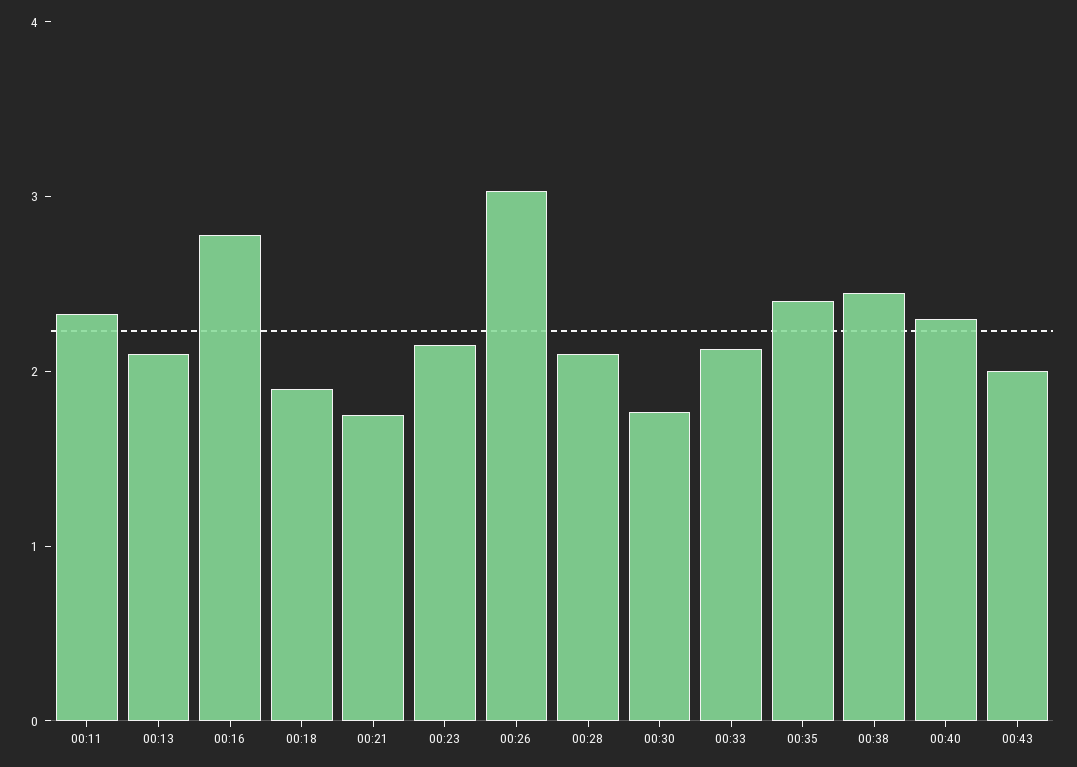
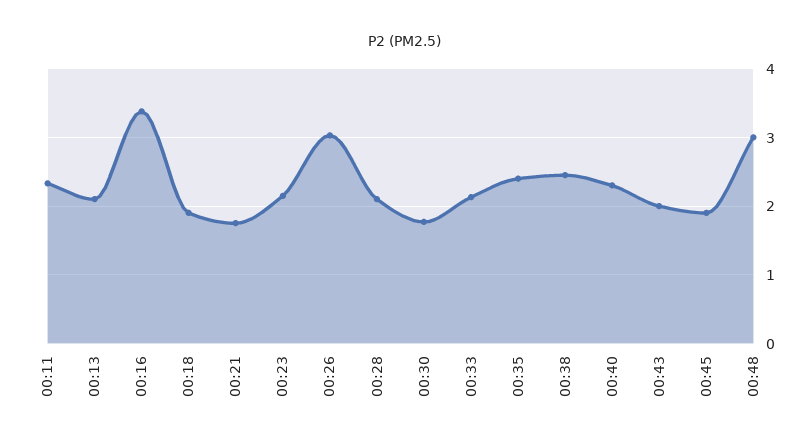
00:16: 2.8 -> 3.4
00:45: none -> 1.9
00:48: none -> 3

